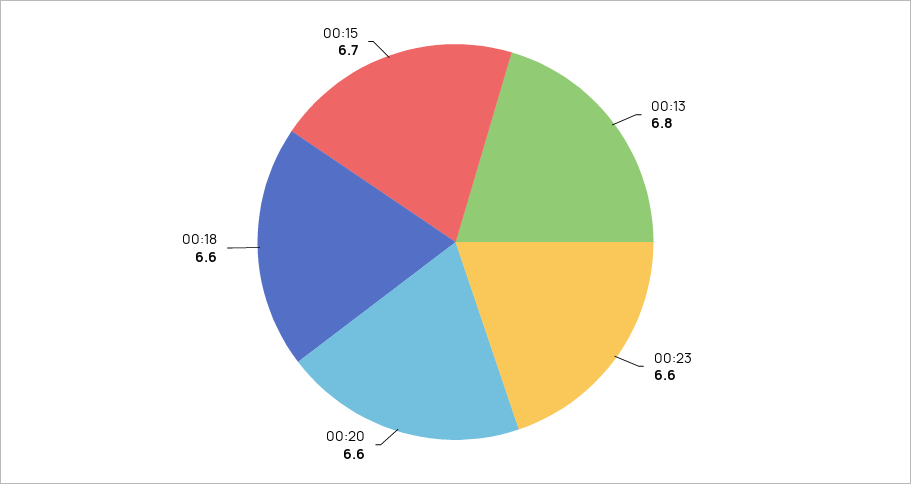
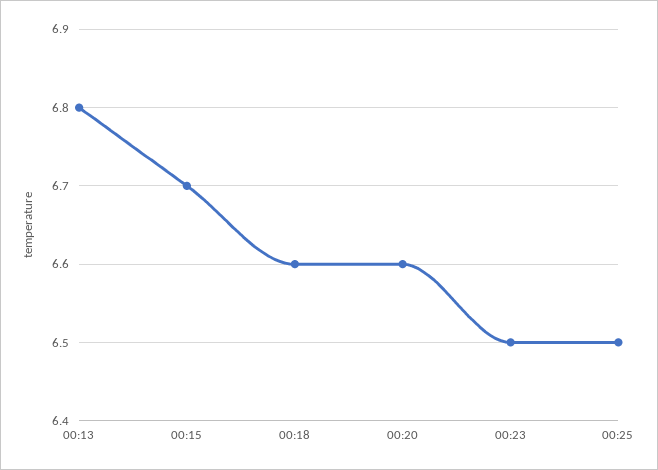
00:23: 6.6 -> 6.5
00:25: none -> 6.5

